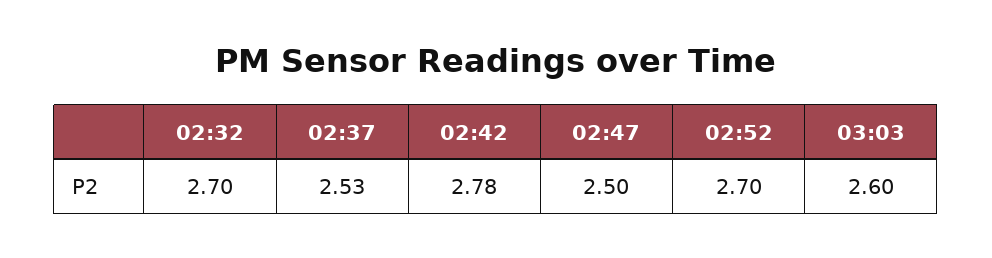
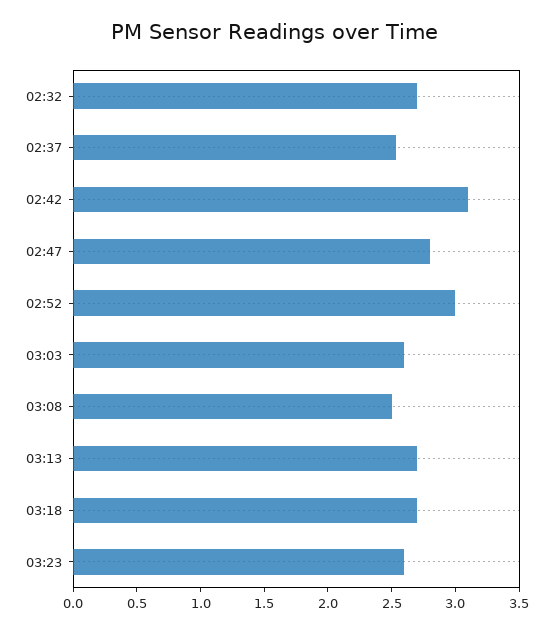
02:42: 2.78 -> 3.1
02:47: 2.5 -> 2.8
02:52: 2.7 -> 3
03:08: none -> 2.5
03:13: none -> 2.7
03:18: none -> 2.7
03:23: none -> 2.6

